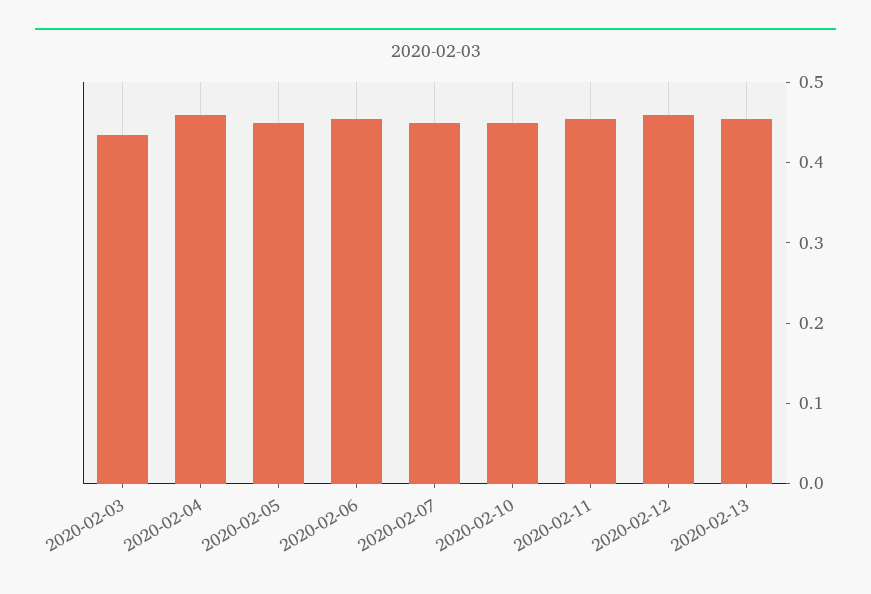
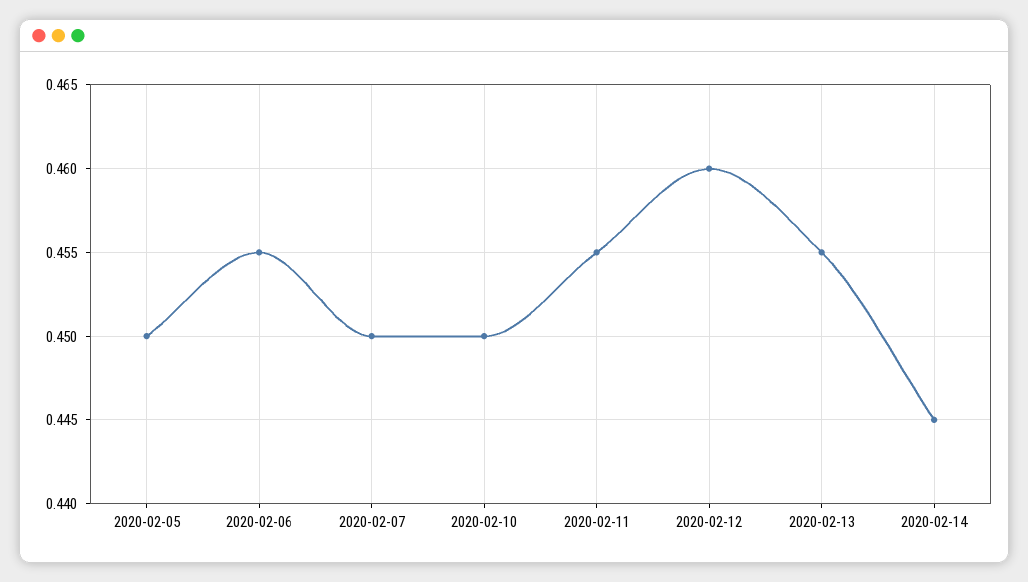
2020-02-03: 0.44 -> none
2020-02-04: 0.46 -> none
2020-02-14: none -> 0.445

